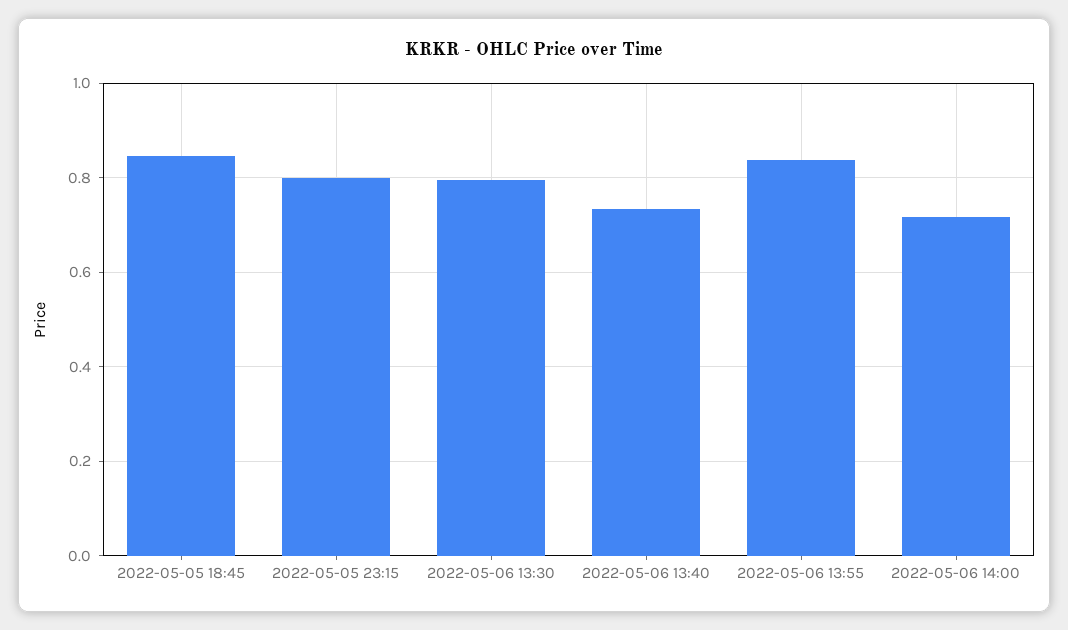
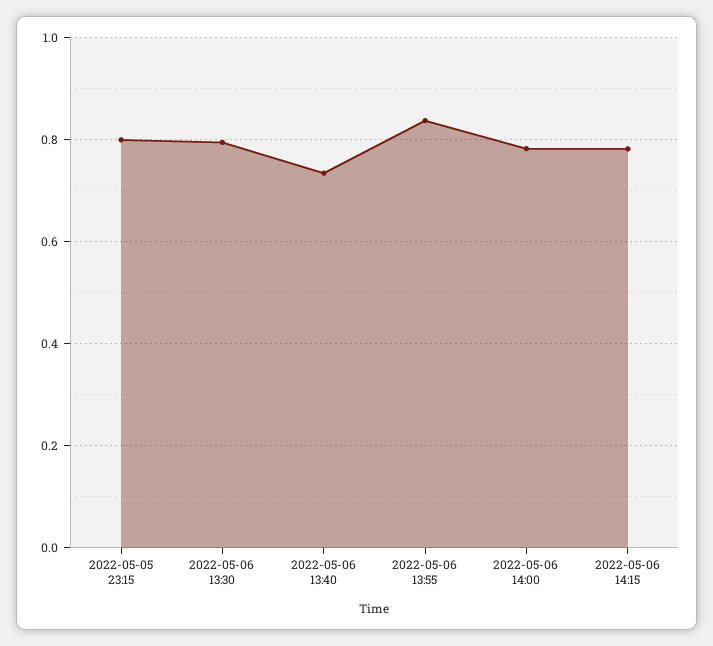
2022-05-05 18:45: 0.84 -> none
2022-05-06 14:00: 0.72 -> 0.78
2022-05-06 14:15: none -> 0.78

